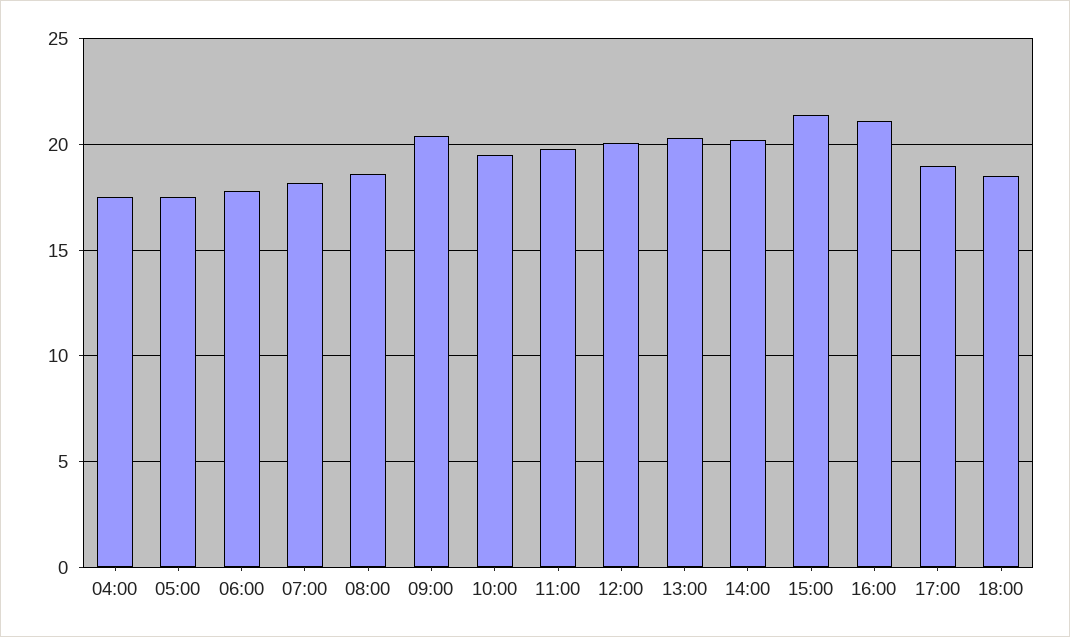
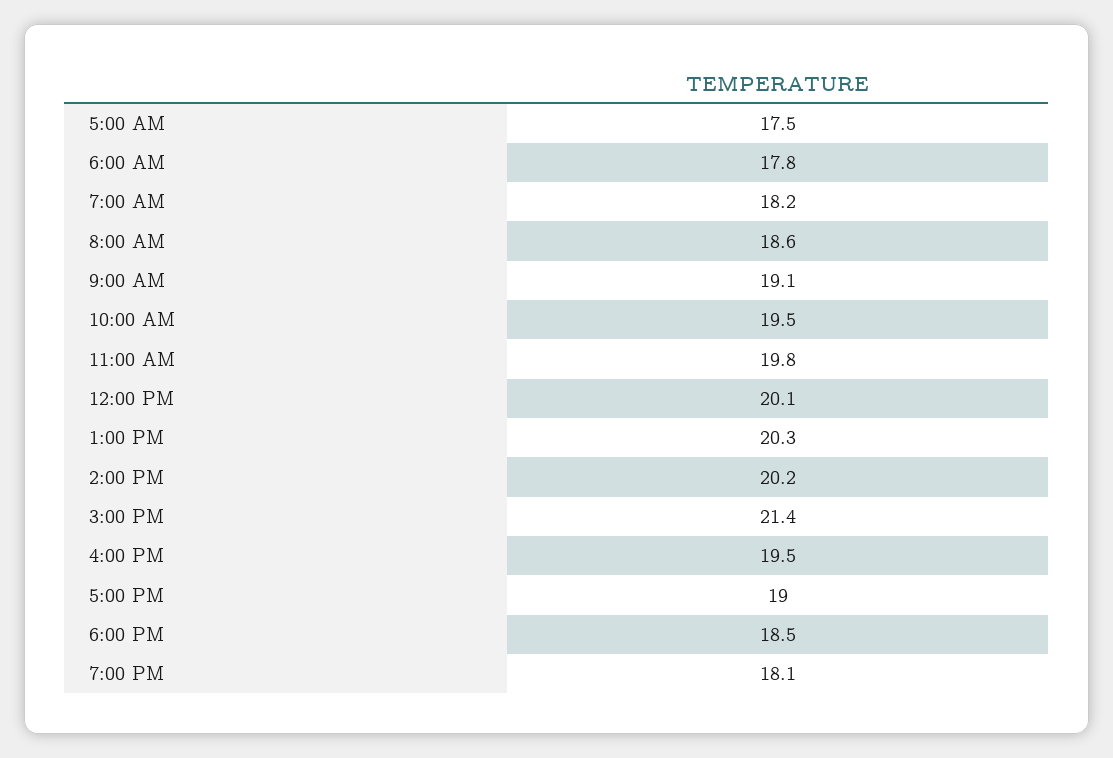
04:00: 17.5 -> none
09:00: 20.5 -> 19.1
16:00: 21 -> 19.5
7:00 PM: none -> 18.1

